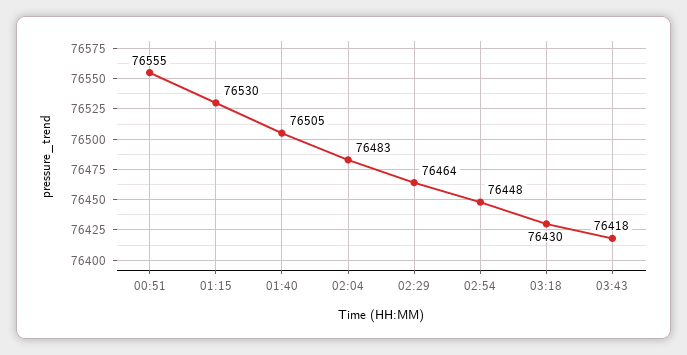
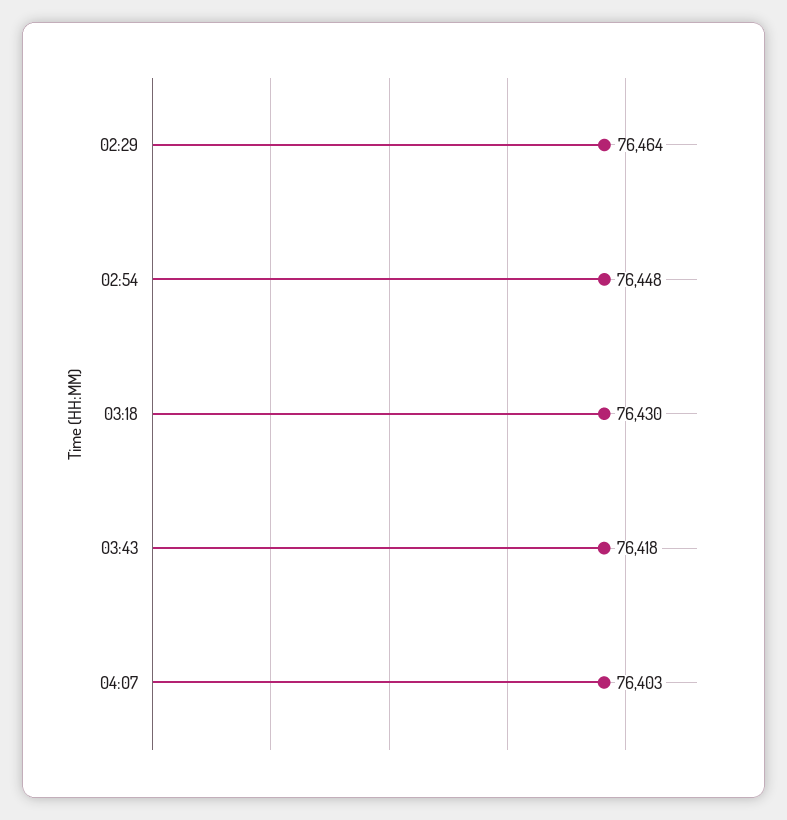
00:51: 76555 -> none
01:15: 76530 -> none
01:40: 76505 -> none
02:04: 76483 -> none
04:07: none -> 76403

